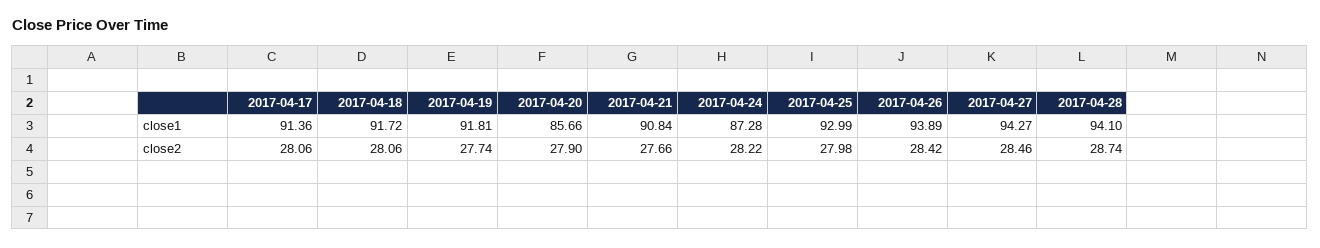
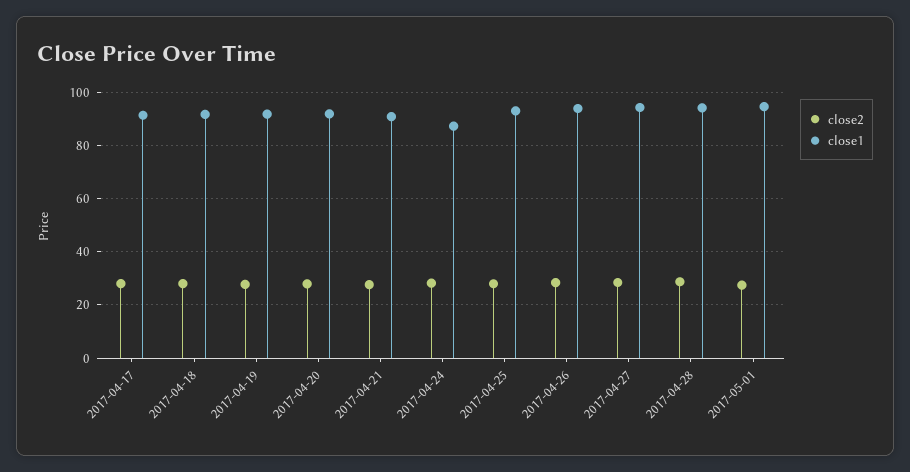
close1, 2017-04-20: 85.66 -> 92.5
close2, 2017-05-01: none -> 27.5
close1, 2017-05-01: none -> 95

